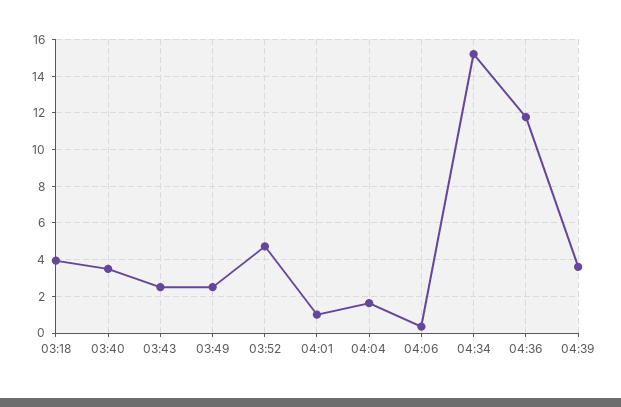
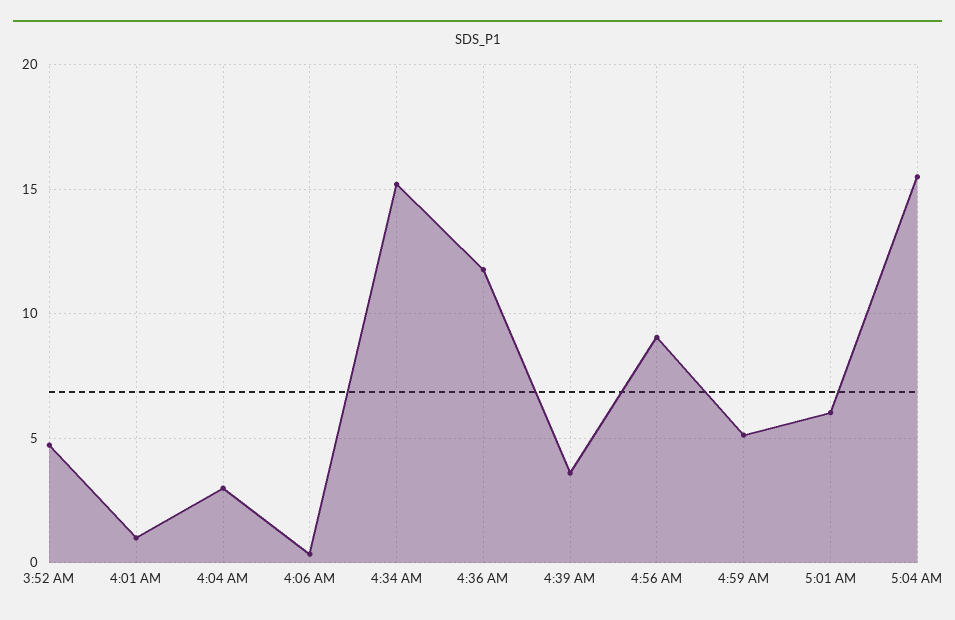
03:18: 4 -> none
03:40: 3.5 -> none
03:43: 2.5 -> none
03:49: 2.5 -> none
04:04: 1.5 -> 3
4:56 AM: none -> 9
4:59 AM: none -> 5
5:01 AM: none -> 6
5:04 AM: none -> 15.5

